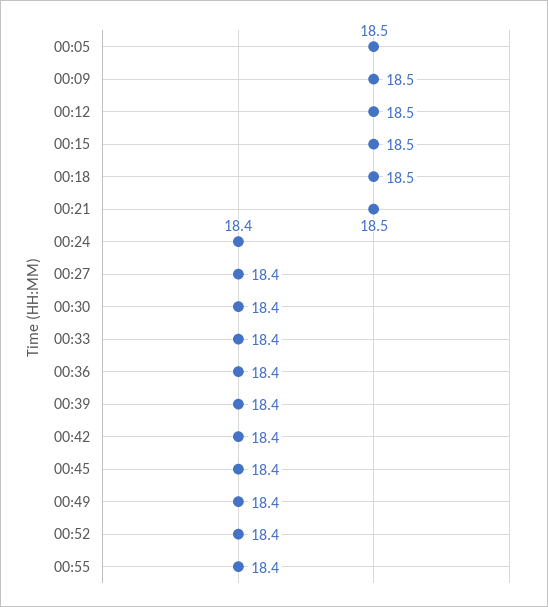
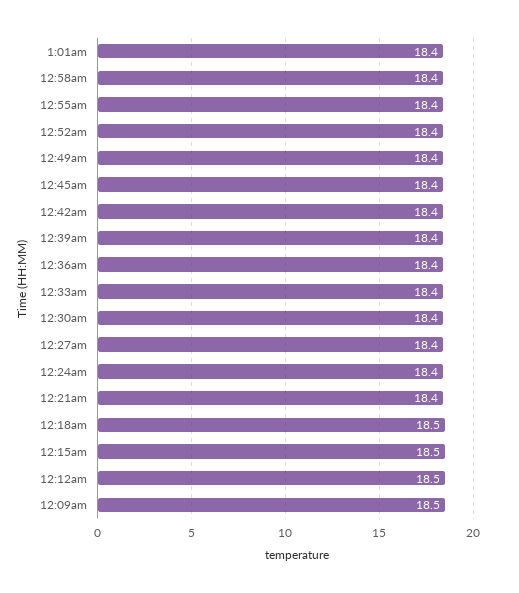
00:05: 18.5 -> none
00:21: 18.5 -> 18.4
1:01am: none -> 18.4
12:58am: none -> 18.4

